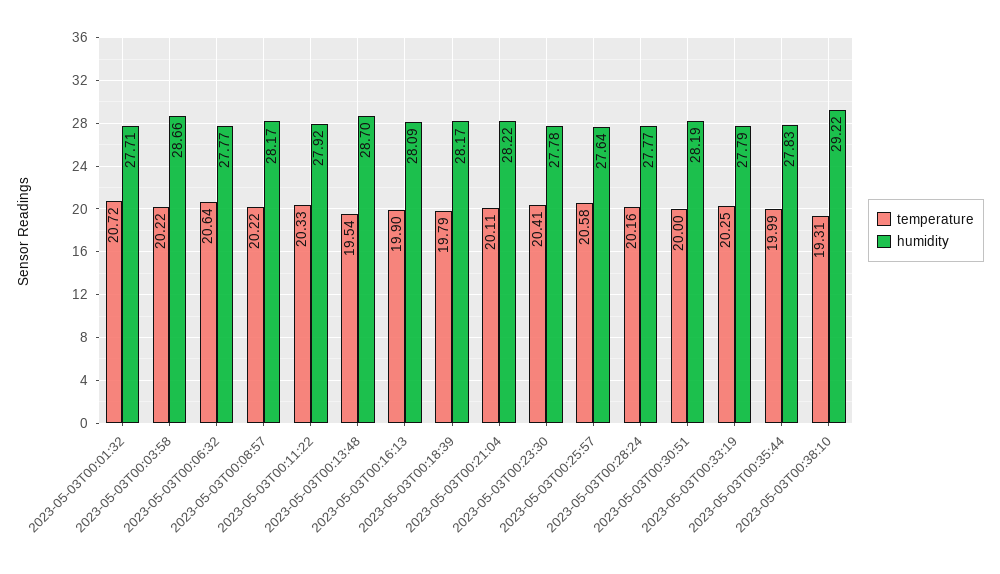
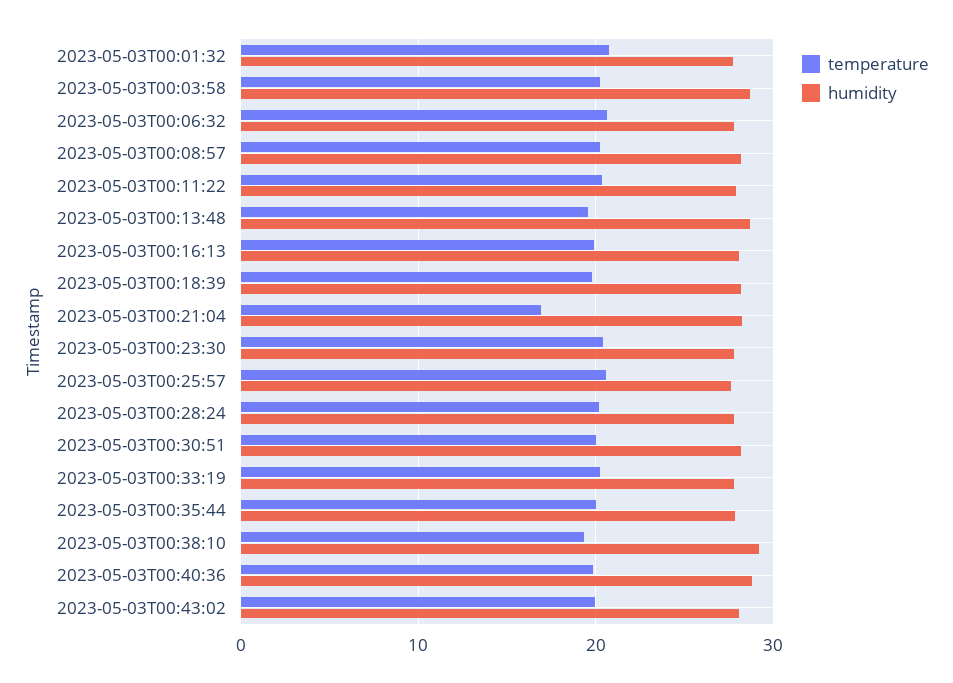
temperature, 2023-05-03T00:21:04: 20.11 -> 17
temperature, 2023-05-03T00:40:36: none -> 20
humidity, 2023-05-03T00:40:36: none -> 29
temperature, 2023-05-03T00:43:02: none -> 20
humidity, 2023-05-03T00:43:02: none -> 28

